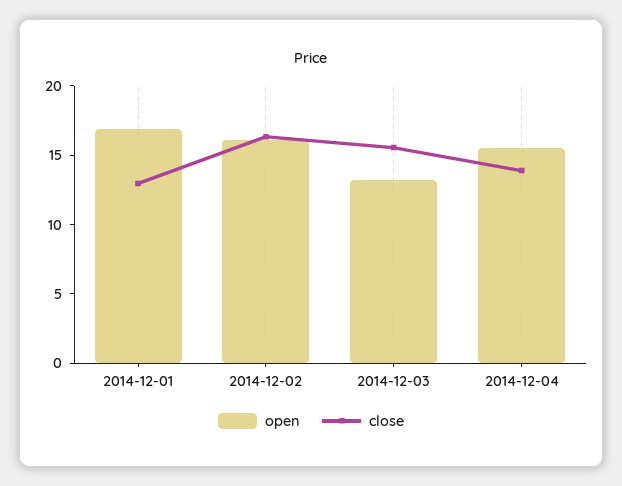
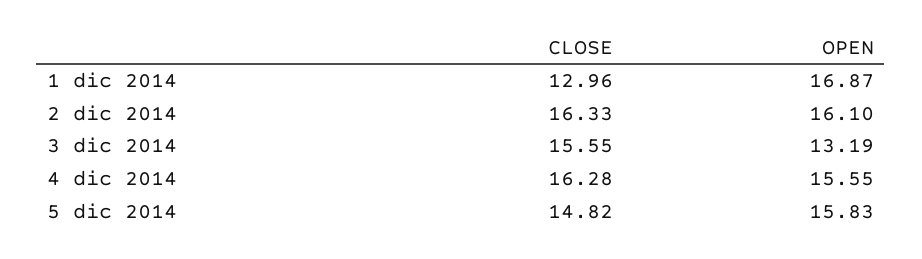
close, 2014-12-04: 14 -> 16.28
close, 5 dic 2014: none -> 14.82
open, 5 dic 2014: none -> 15.83

